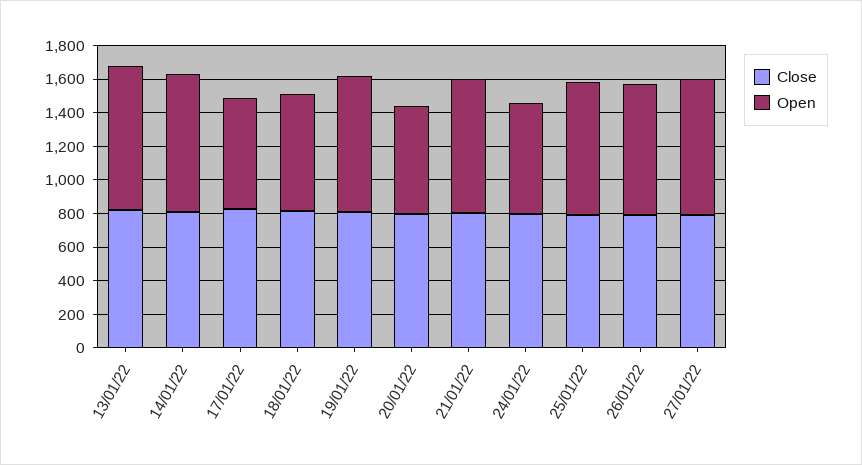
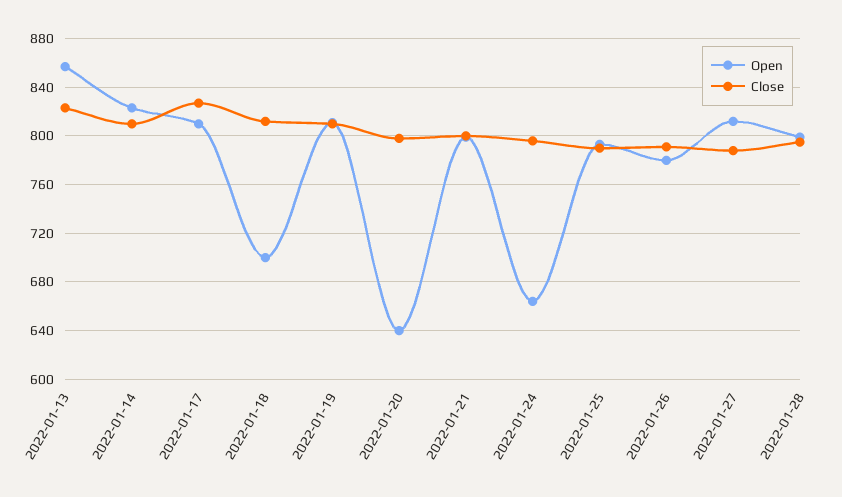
Open, 17/01/22: 650 -> 810
Open, 2022-01-28: none -> 800
Close, 2022-01-28: none -> 795

